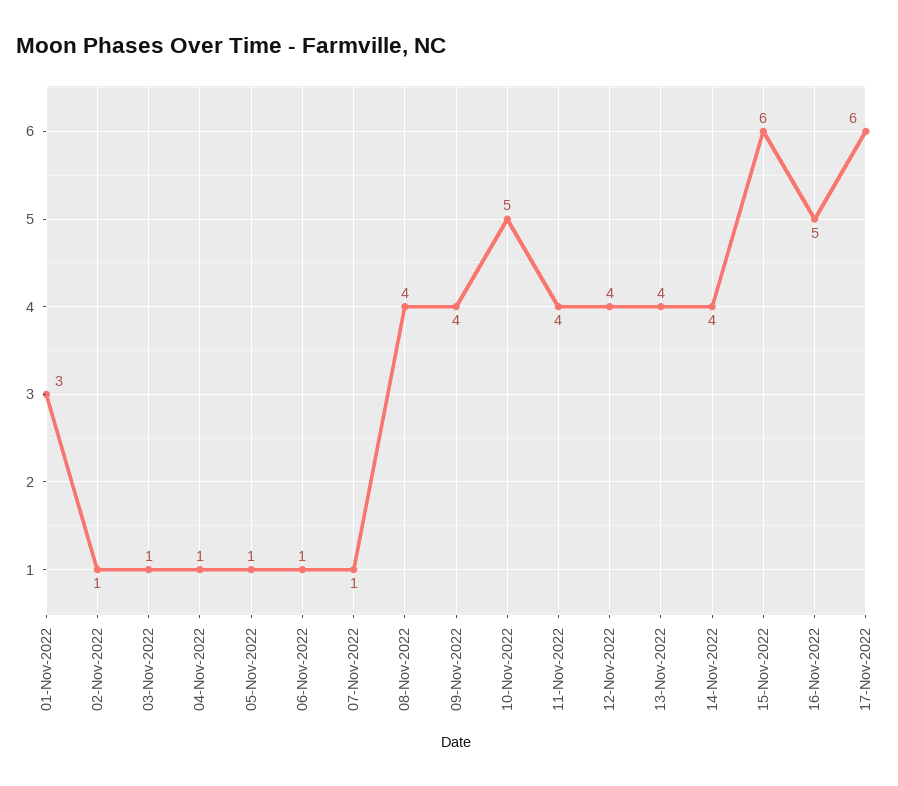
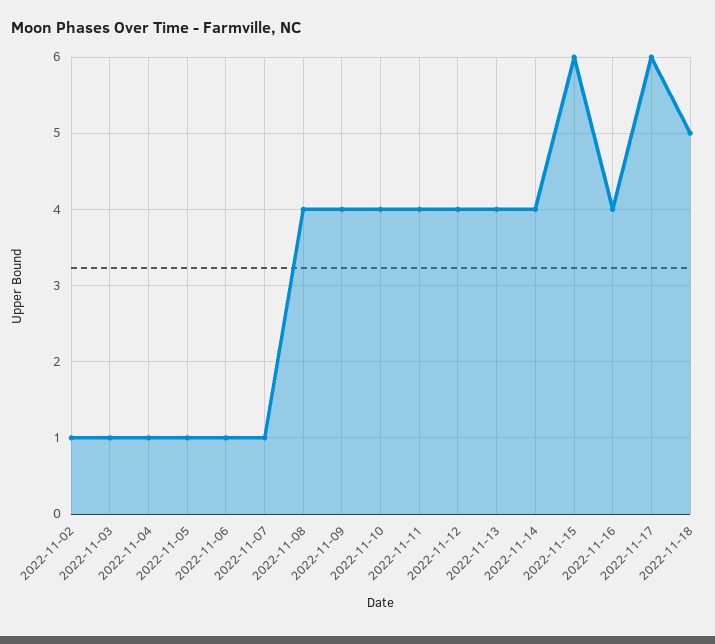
01-Nov-2022: 3 -> none
10-Nov-2022: 5 -> 4
16-Nov-2022: 5 -> 4
2022-11-18: none -> 5

